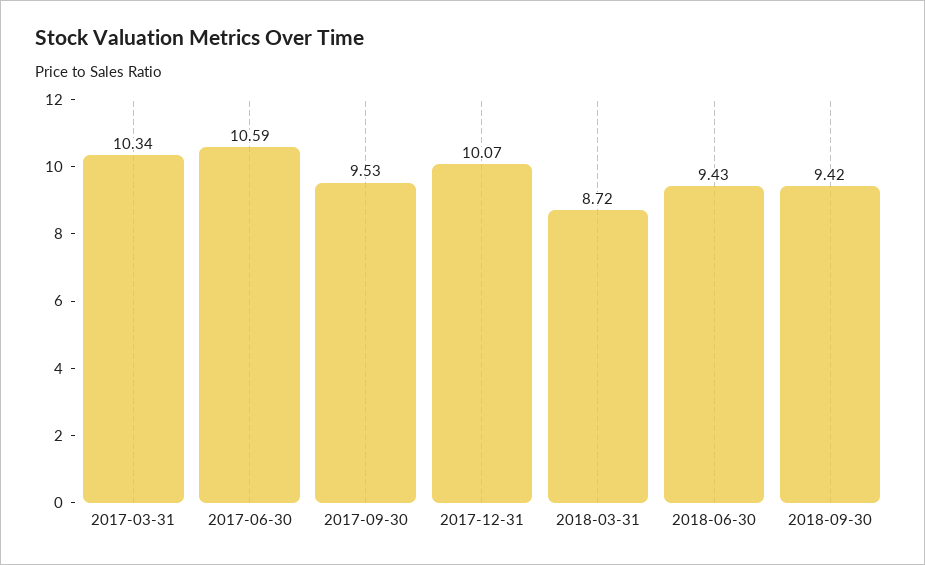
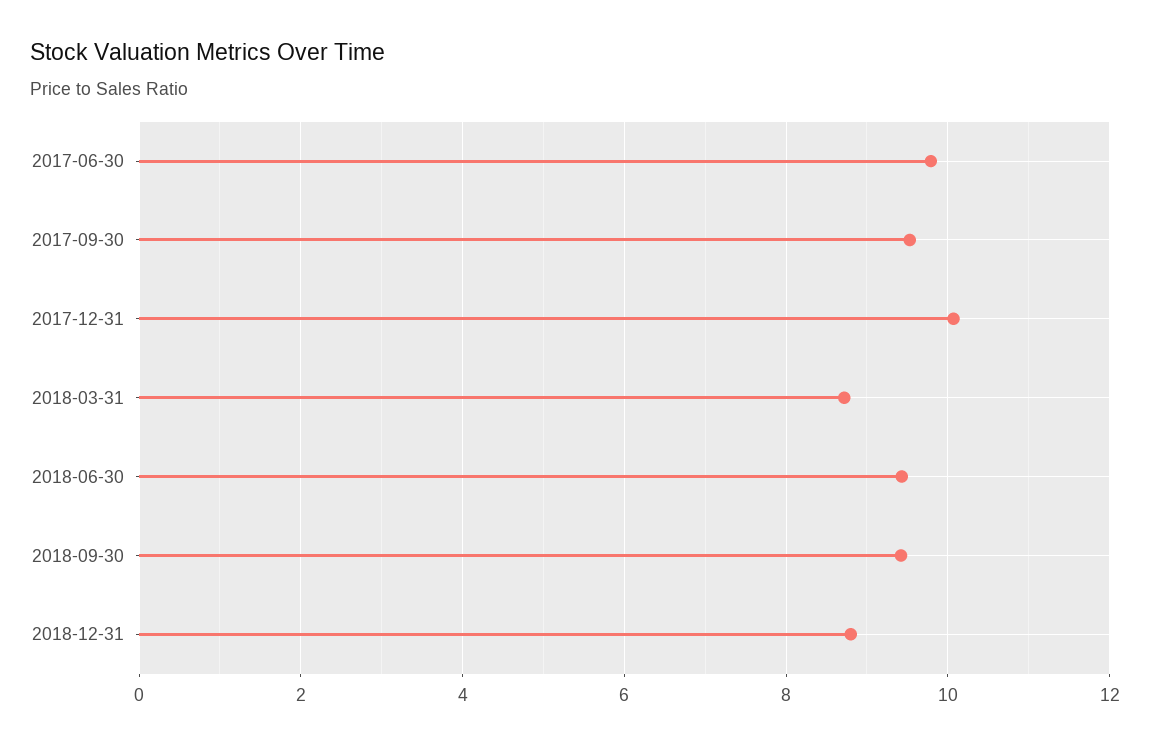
2017-03-31: 10.34 -> none
2017-06-30: 10.59 -> 9.8
2018-12-31: none -> 8.8

